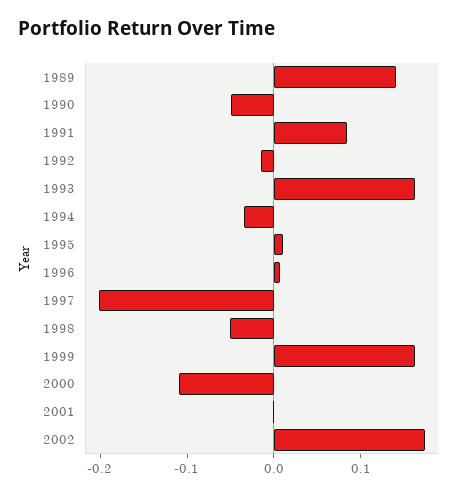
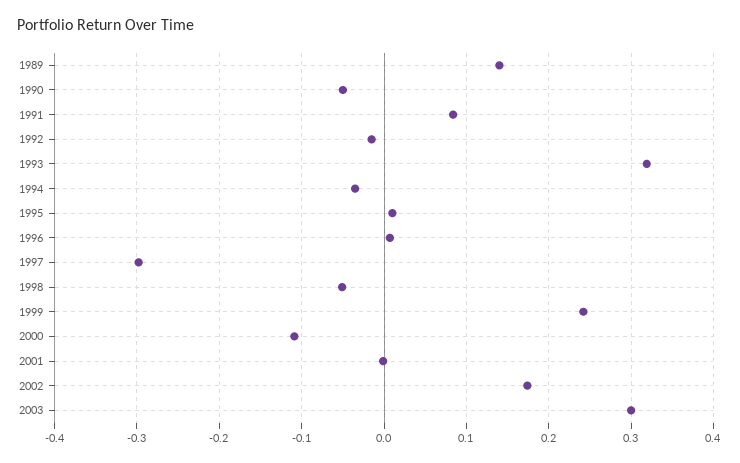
1993: 0.16 -> 0.32
1997: -0.2 -> -0.3
1999: 0.16 -> 0.24
2003: none -> 0.3

